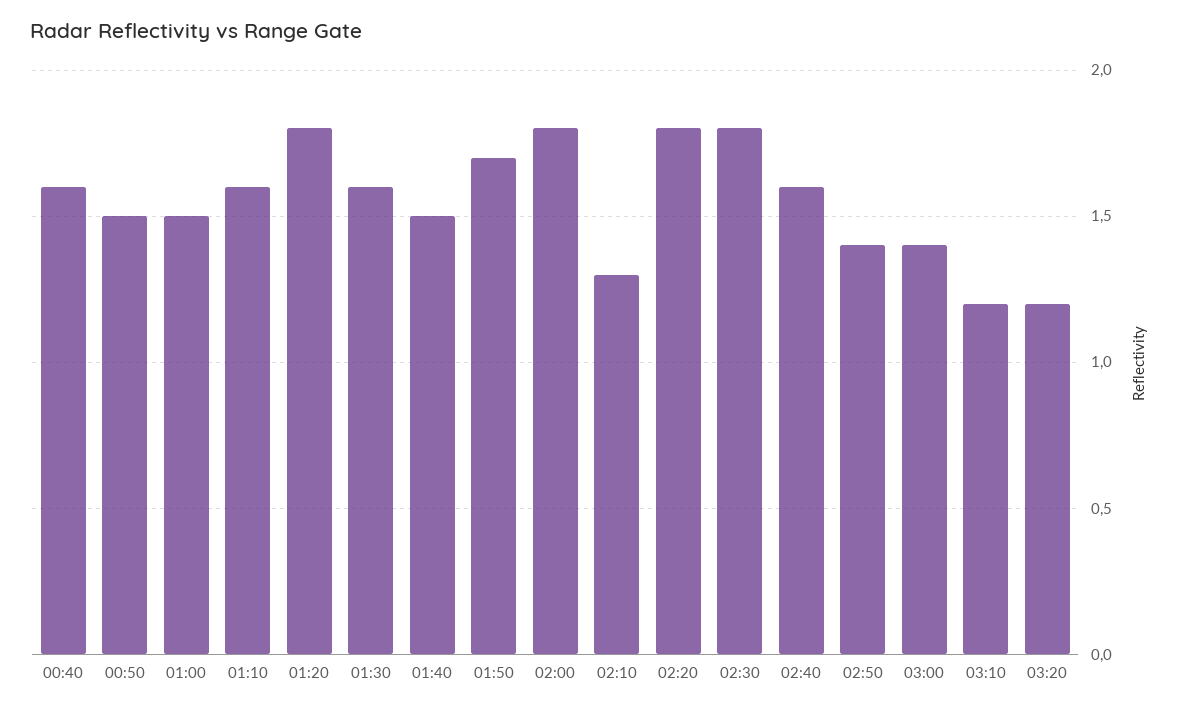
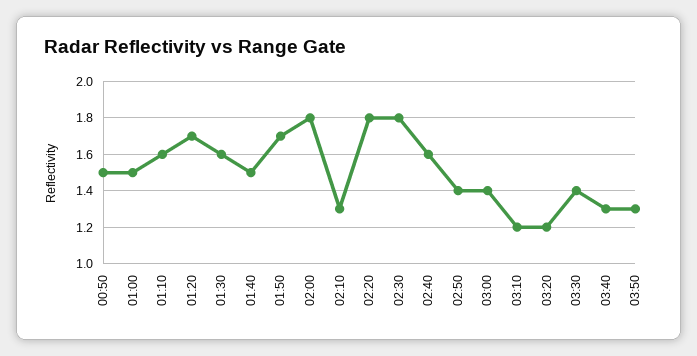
00:40: 1.6 -> none
01:20: 1.8 -> 1.7
03:30: none -> 1.4
03:40: none -> 1.3
03:50: none -> 1.3

